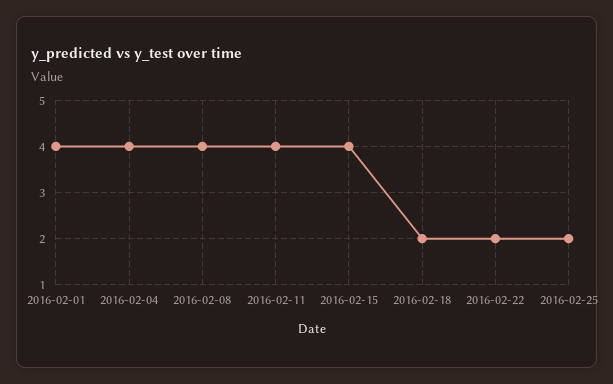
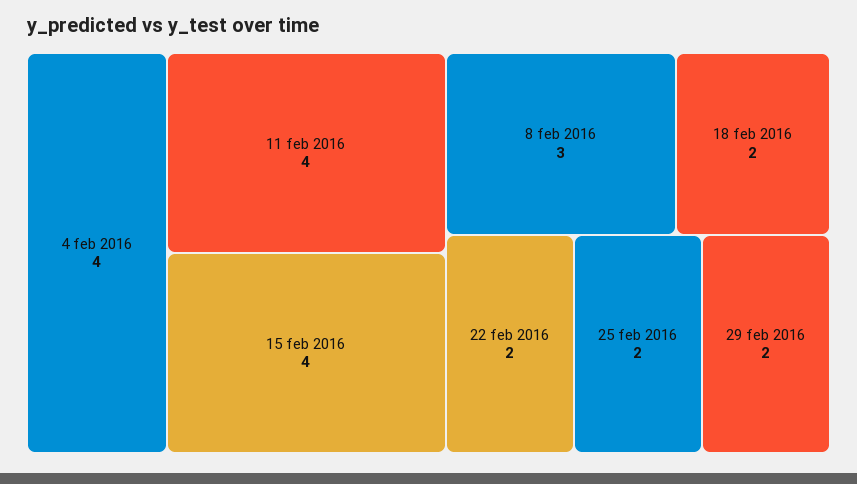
2016-02-01: 4 -> none
2016-02-08: 4 -> 3
29 feb 2016: none -> 2

